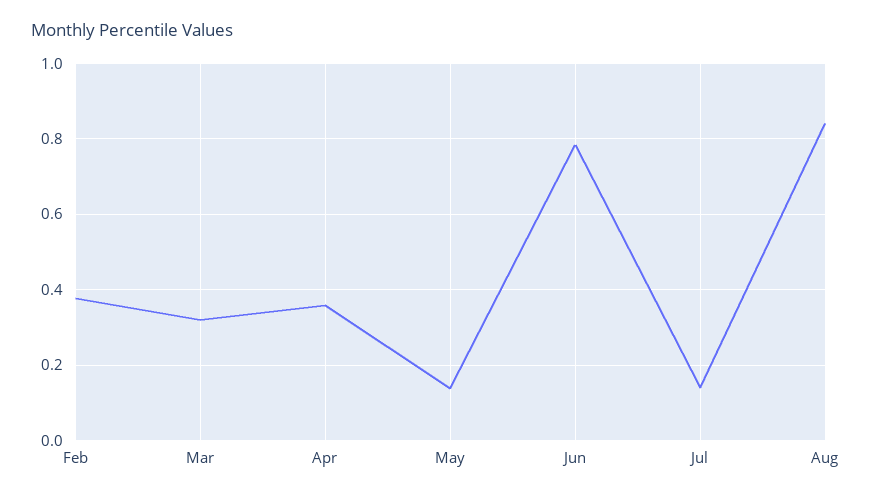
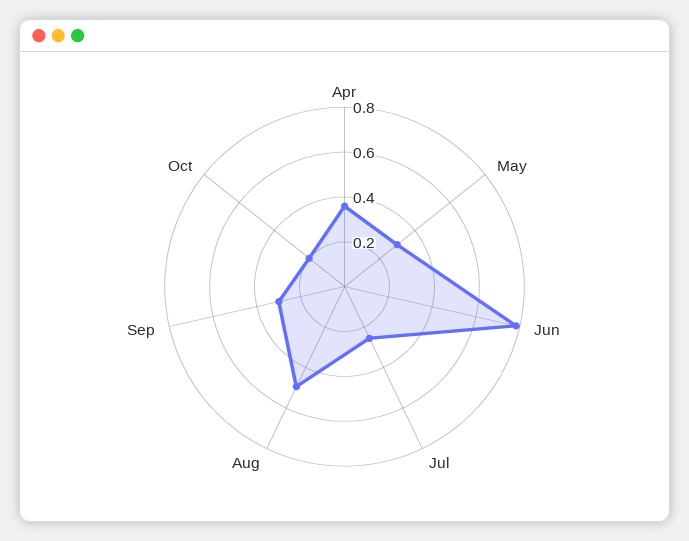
Feb: 0.38 -> none
Mar: 0.32 -> none
May: 0.14 -> 0.3
Jul: 0.14 -> 0.25
Aug: 0.84 -> 0.5
Sep: none -> 0.3
Oct: none -> 0.2

